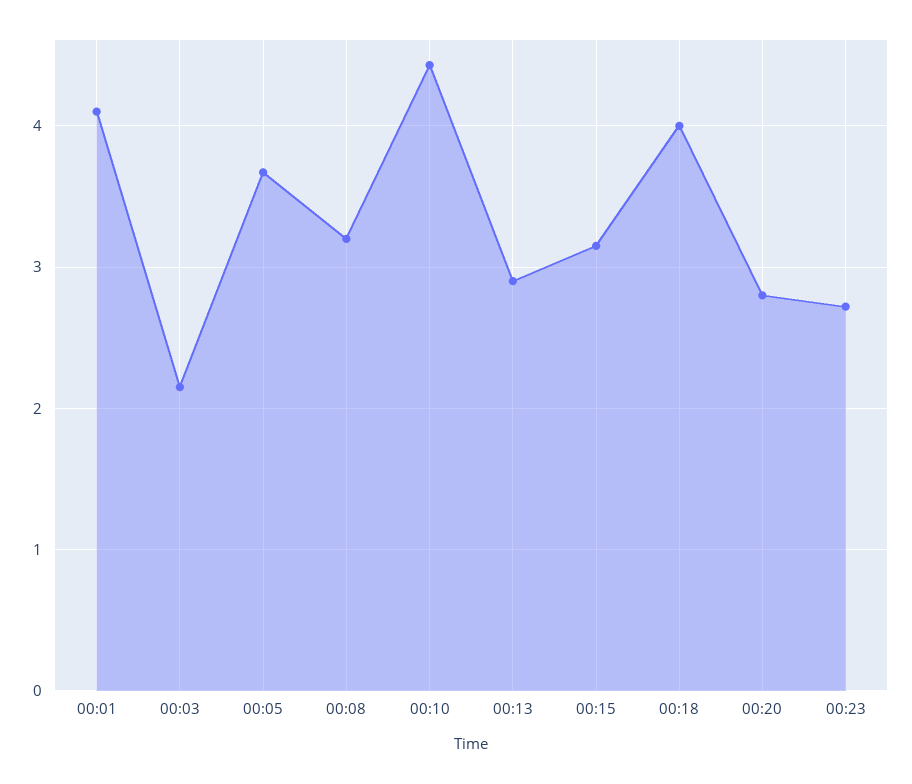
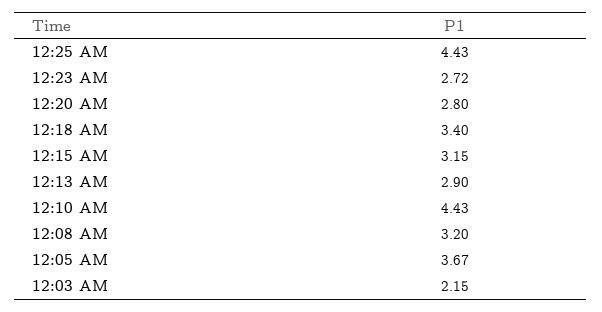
00:01: 4.1 -> none
00:18: 4 -> 3.4
12:25 AM: none -> 4.43

